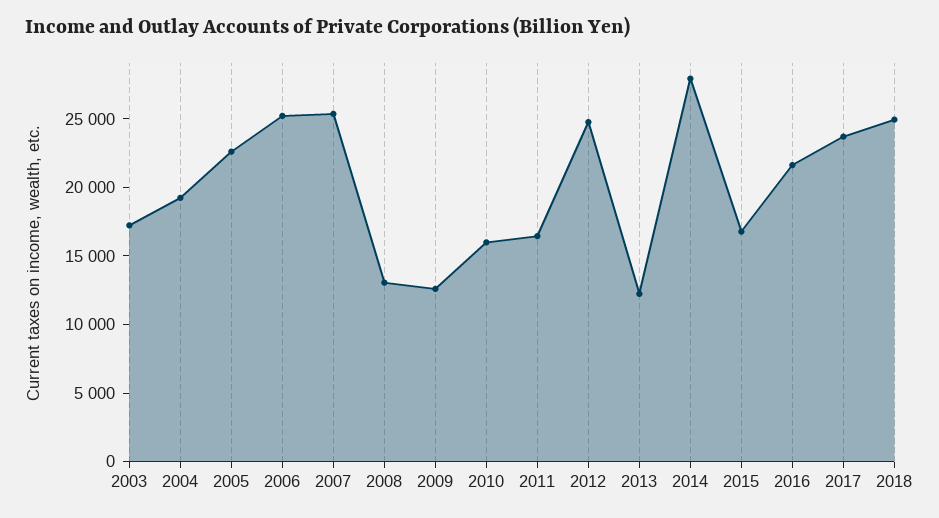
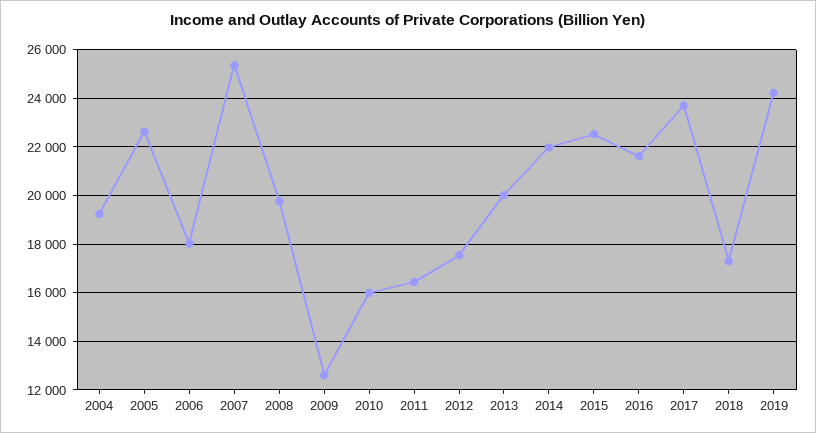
2003: 17000 -> none
2006: 25000 -> 18000
2008: 13000 -> 19750
2012: 25000 -> 17500
2013: 12000 -> 20000
2014: 28000 -> 22000
2015: 17000 -> 22500
2018: 25000 -> 17250
2019: none -> 24250

